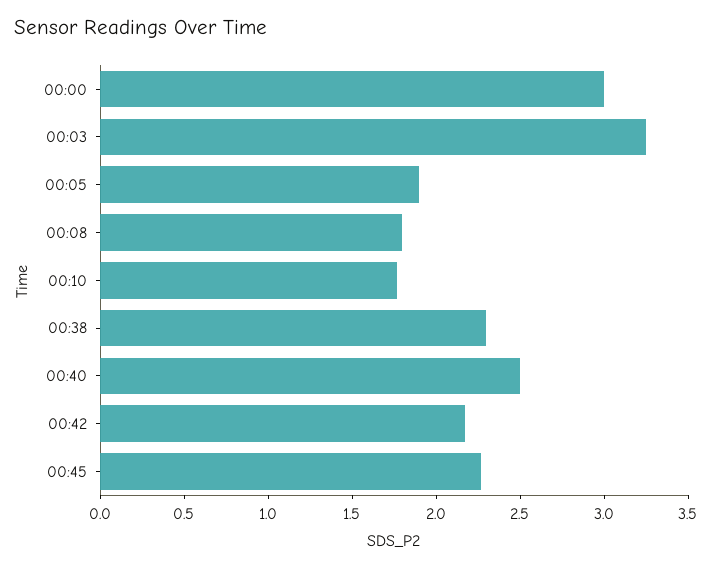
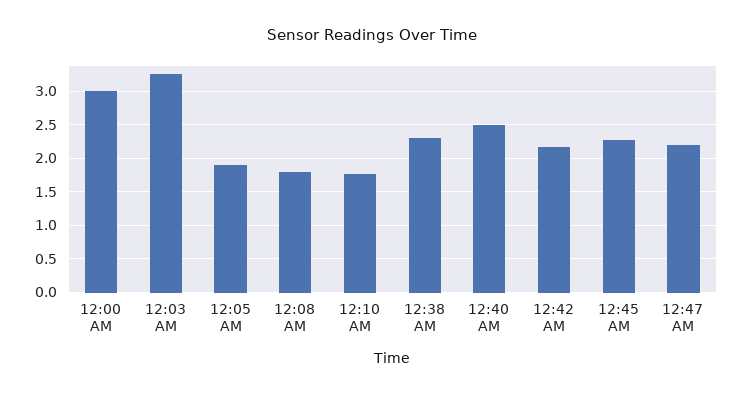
12:47 AM: none -> 2.2

